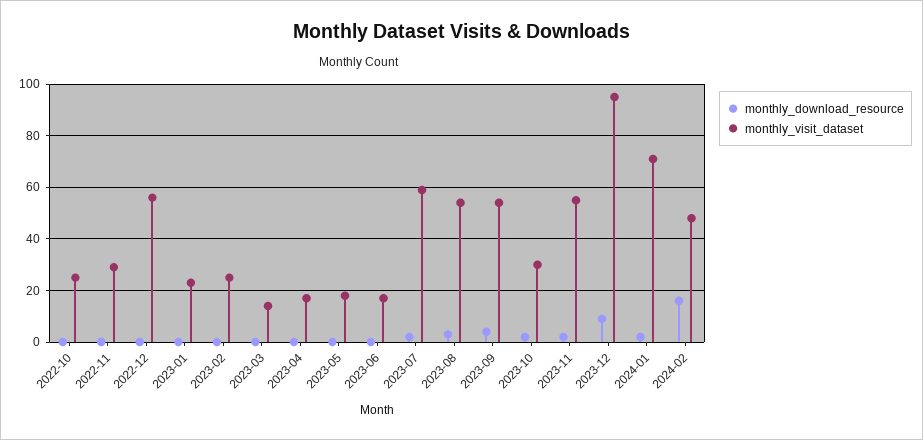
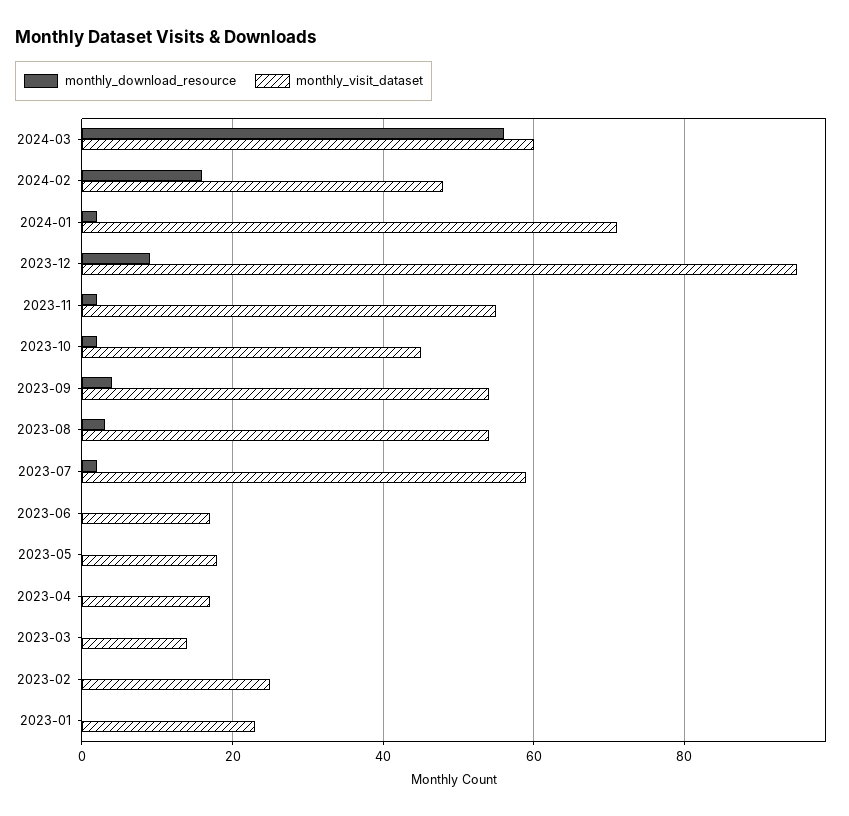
monthly_download_resource, 2022-10: 0 -> none
monthly_visit_dataset, 2022-10: 25 -> none
monthly_download_resource, 2022-11: 0 -> none
monthly_visit_dataset, 2022-11: 30 -> none
monthly_download_resource, 2022-12: 0 -> none
monthly_visit_dataset, 2022-12: 55 -> none
monthly_visit_dataset, 2023-10: 30 -> 45
monthly_download_resource, 2024-03: none -> 55
monthly_visit_dataset, 2024-03: none -> 60

